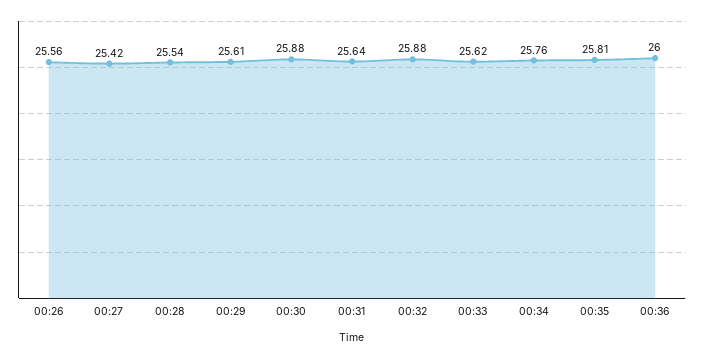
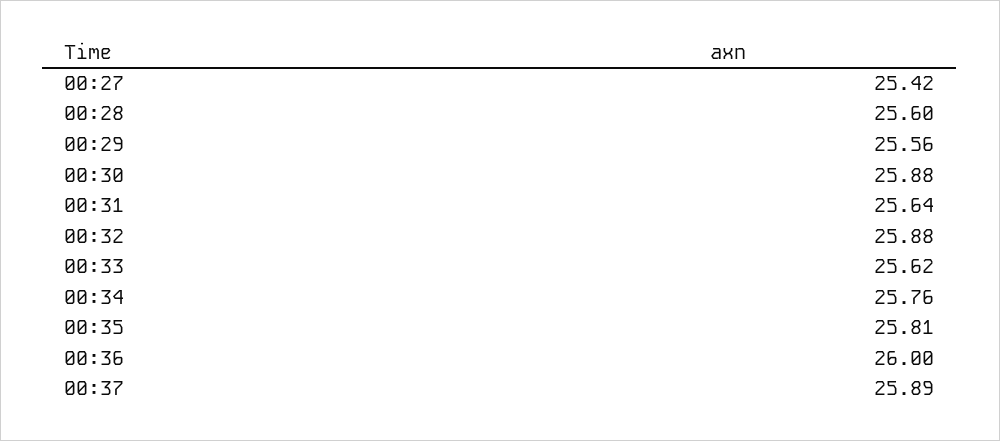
00:26: 25.56 -> none
00:28: 25.54 -> 25.6
00:29: 25.61 -> 25.56
00:37: none -> 25.89

